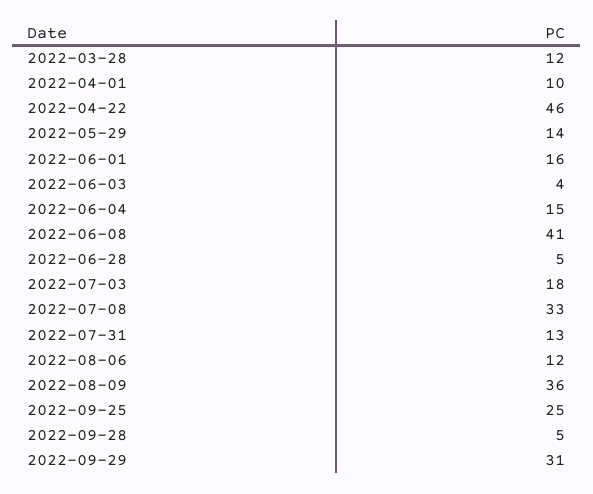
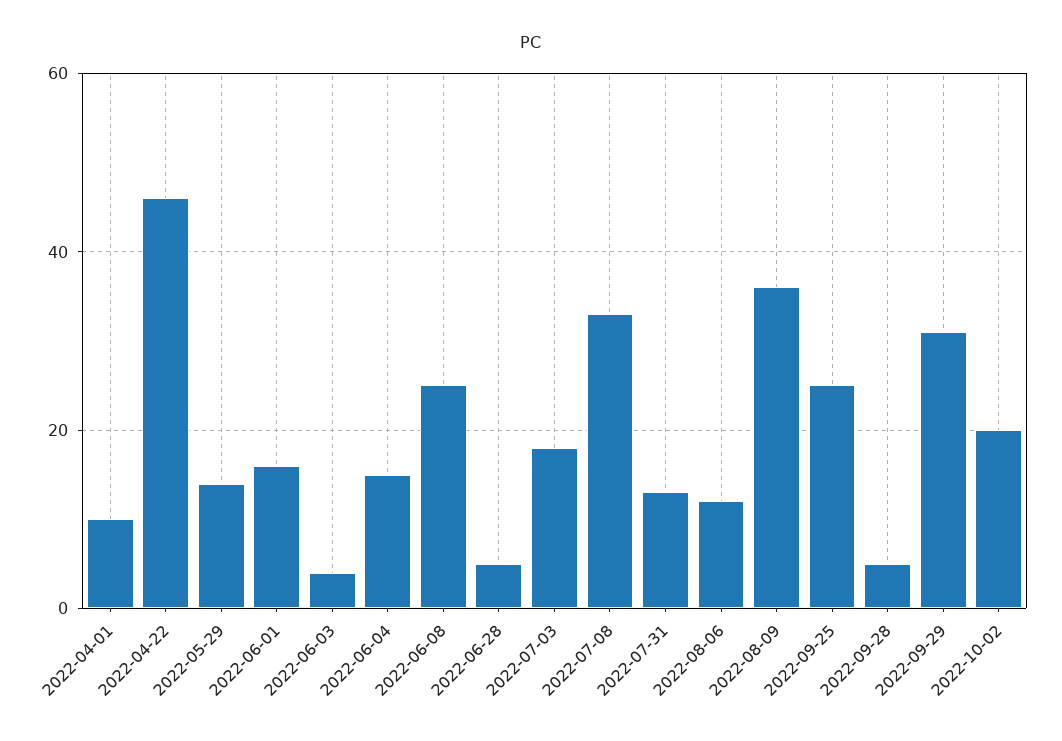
2022-03-28: 12 -> none
2022-06-08: 41 -> 25
2022-10-02: none -> 20

